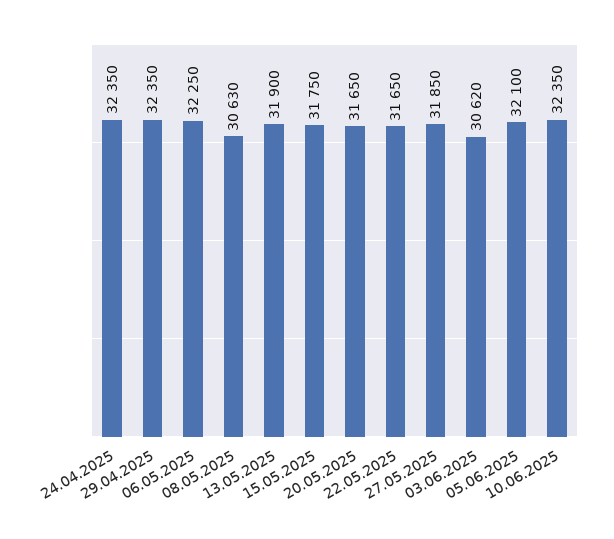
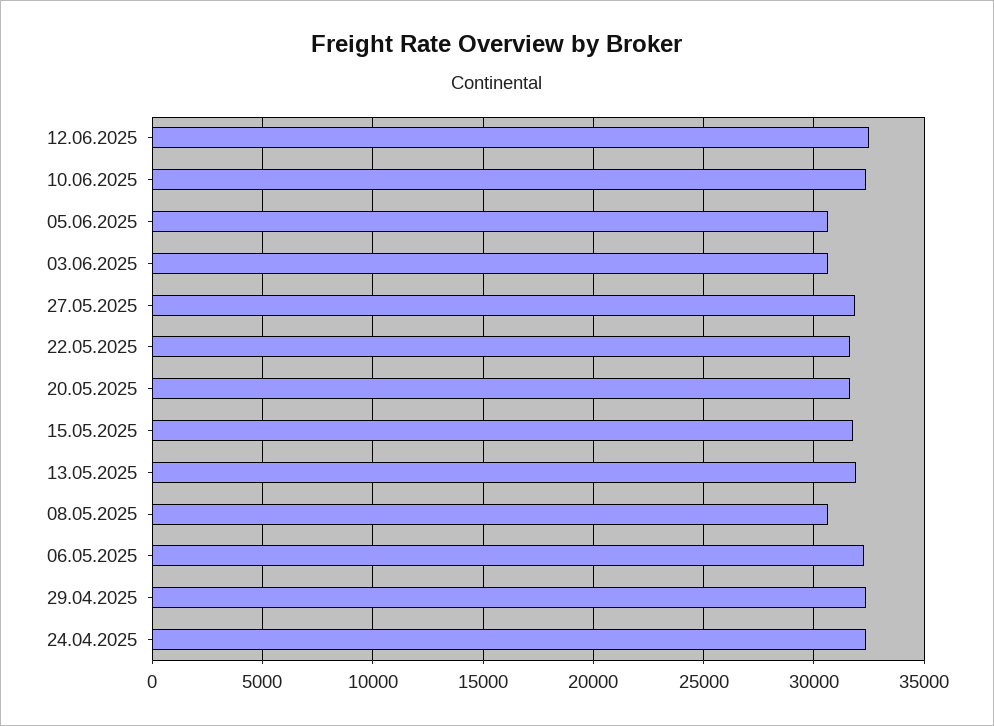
05.06.2025: 32100 -> 30500
12.06.2025: none -> 32500

